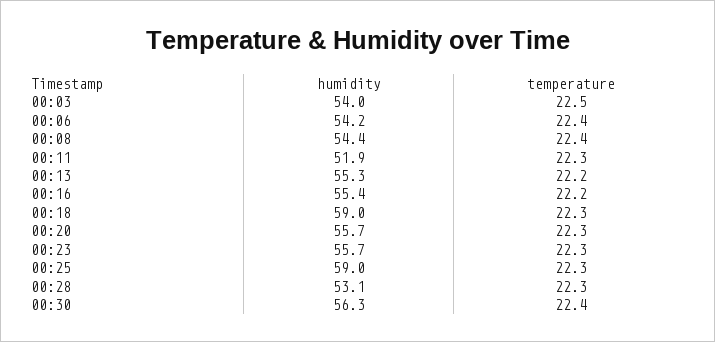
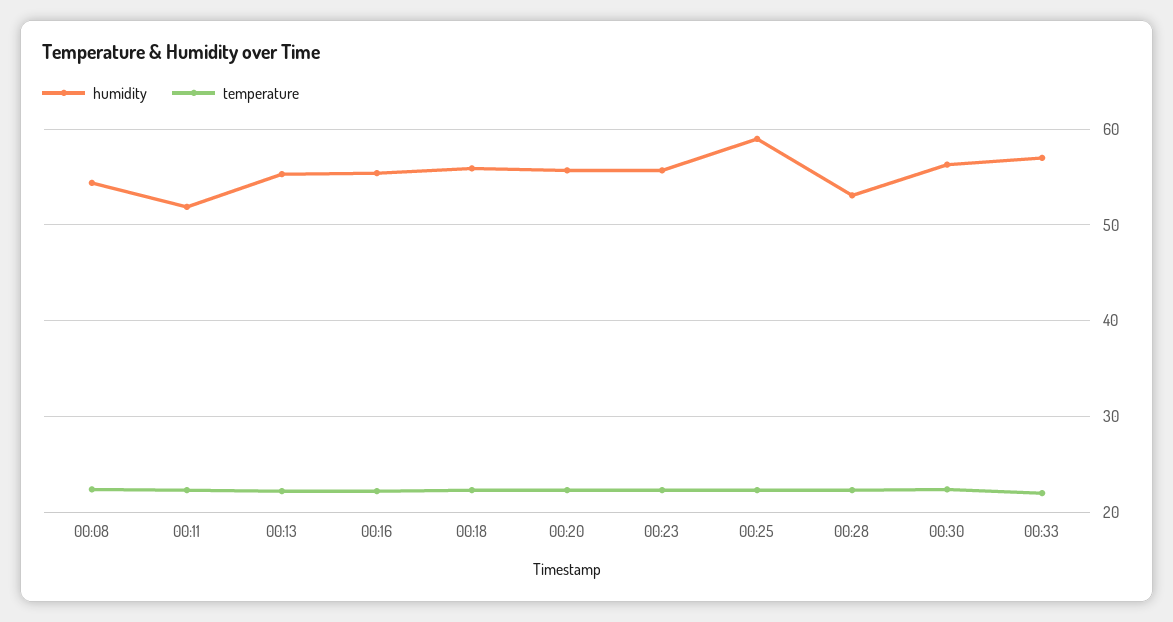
humidity, 00:03: 54 -> none
temperature, 00:03: 22.5 -> none
humidity, 00:06: 54.2 -> none
temperature, 00:06: 22.4 -> none
humidity, 00:18: 59 -> 56
humidity, 00:33: none -> 57
temperature, 00:33: none -> 22

